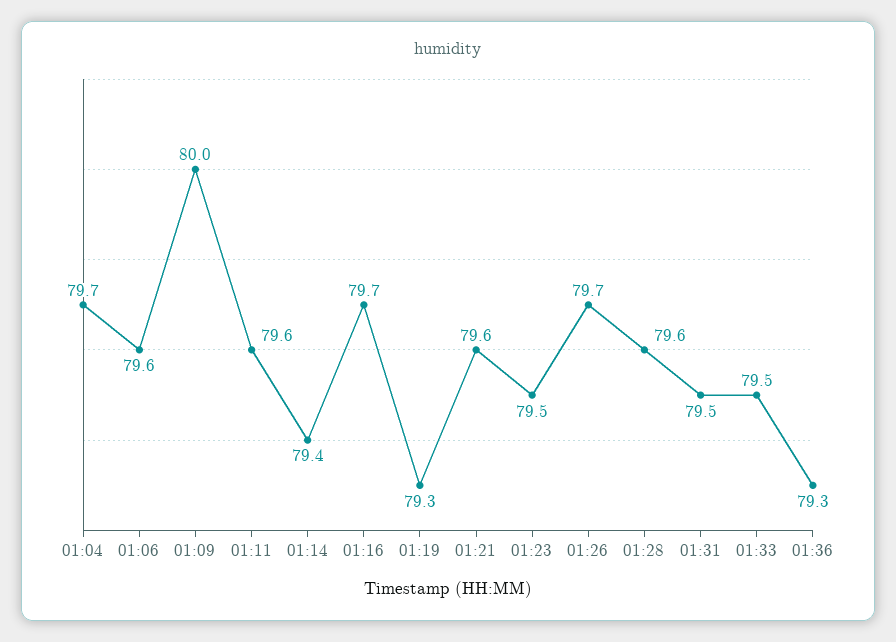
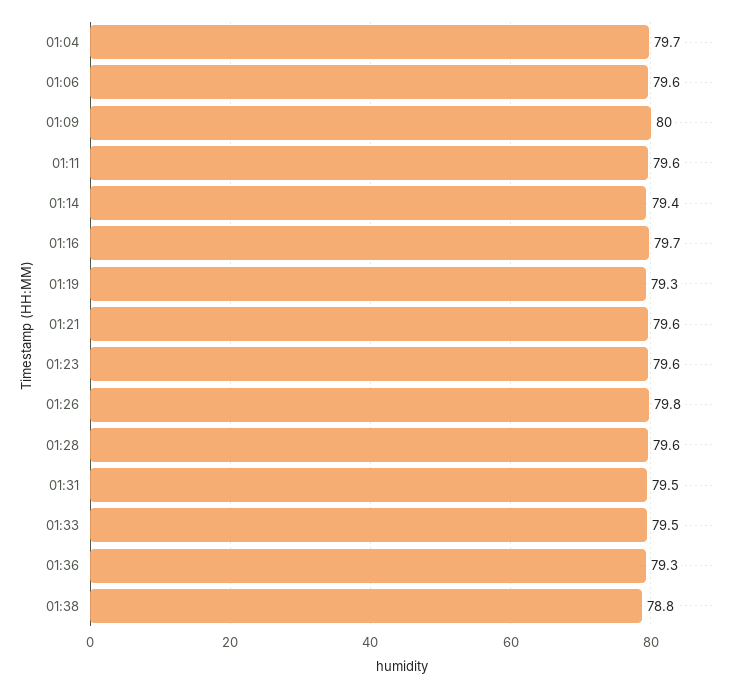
01:23: 79.5 -> 79.6
01:26: 79.7 -> 79.8
01:38: none -> 78.8

